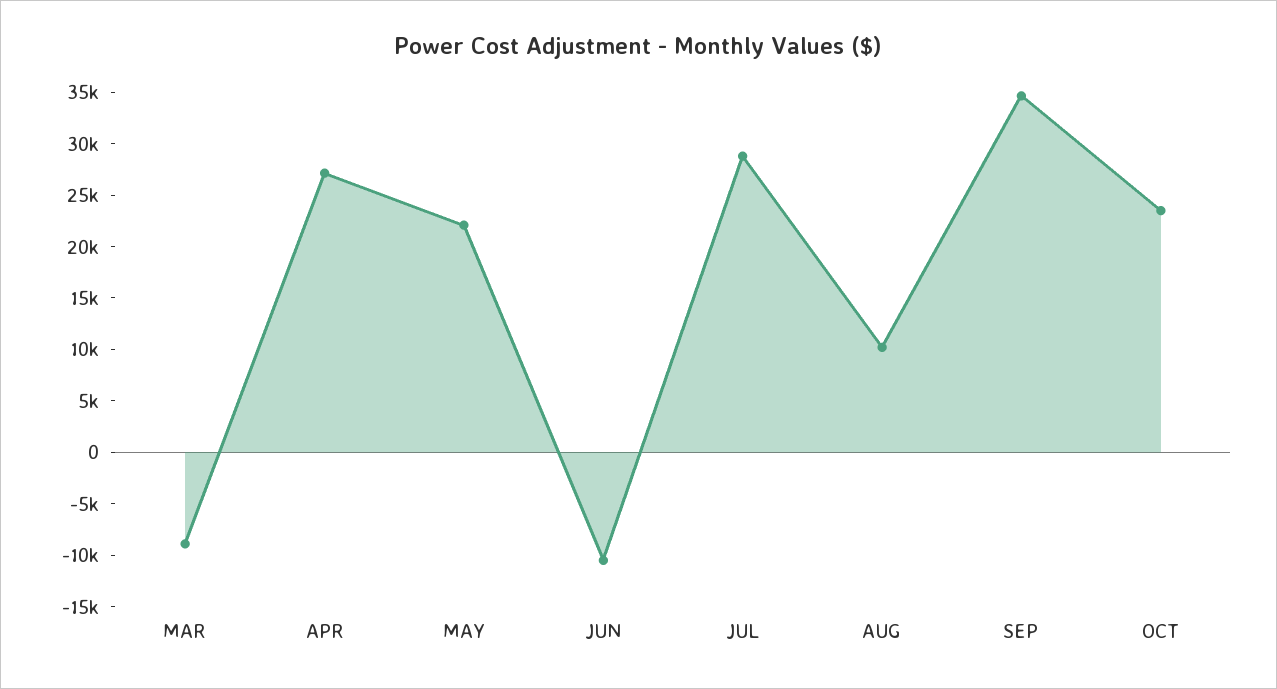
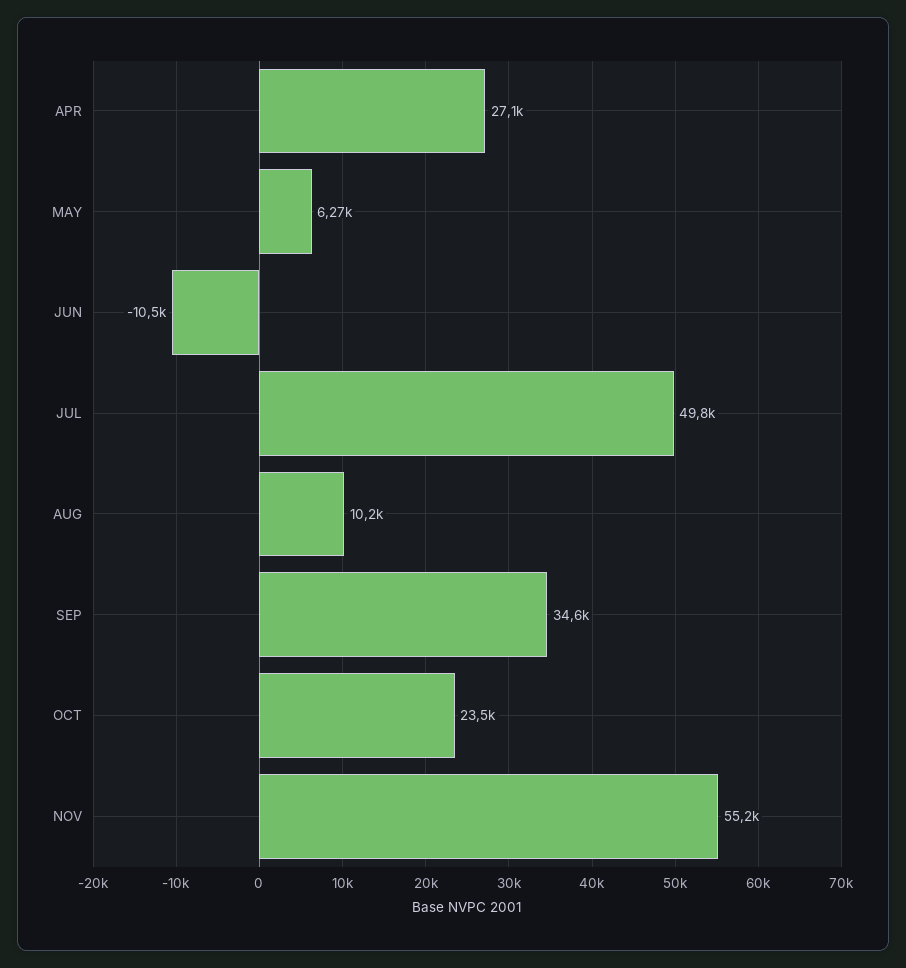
MAR: -9000 -> none
MAY: 22000 -> 6270
JUL: 29000 -> 49800
NOV: none -> 55200

